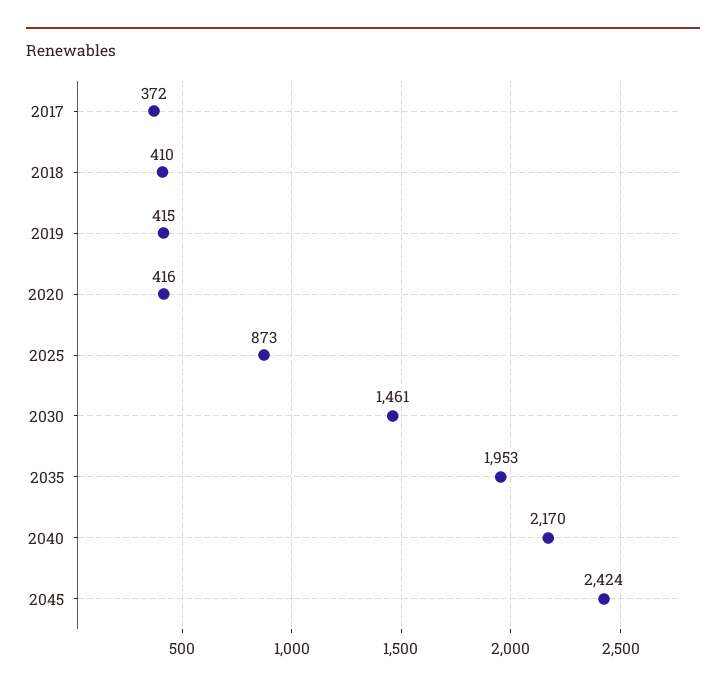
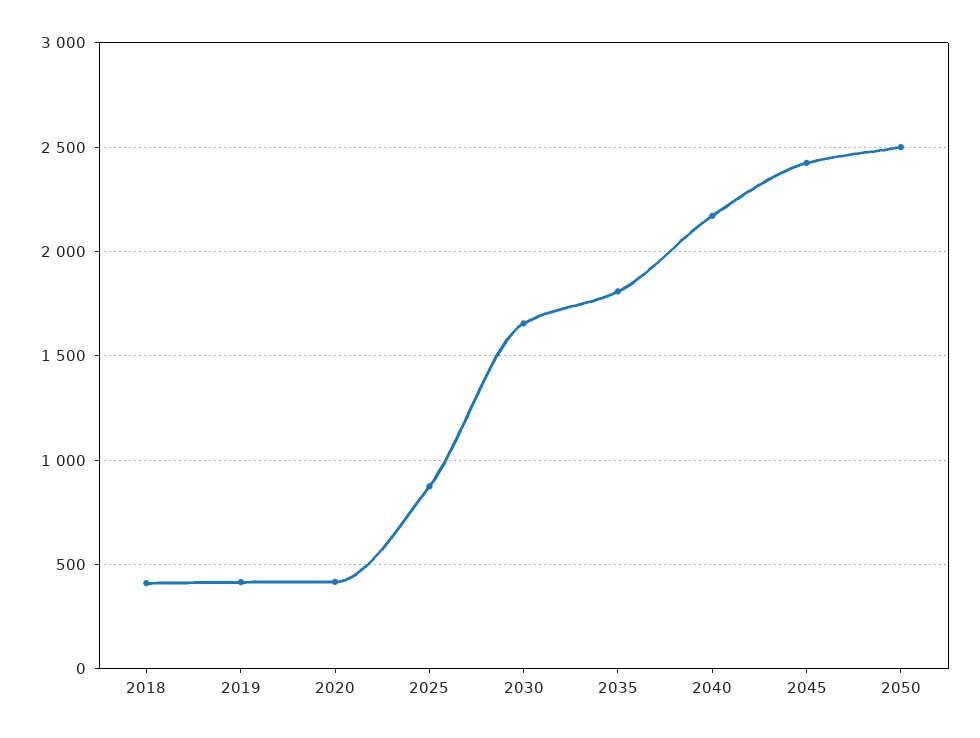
2017: 372 -> none
2030: 1461 -> 1650
2035: 1953 -> 1800
2050: none -> 2500

